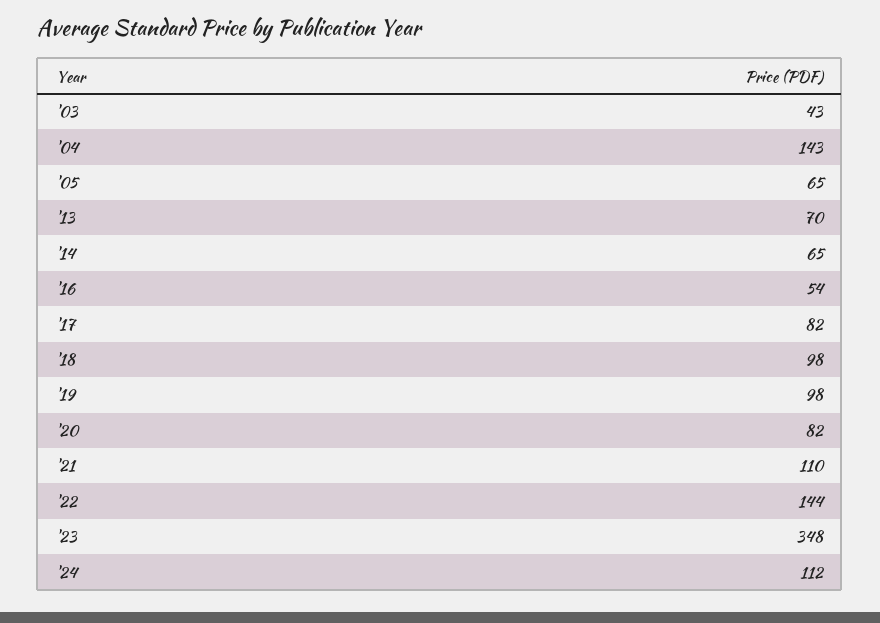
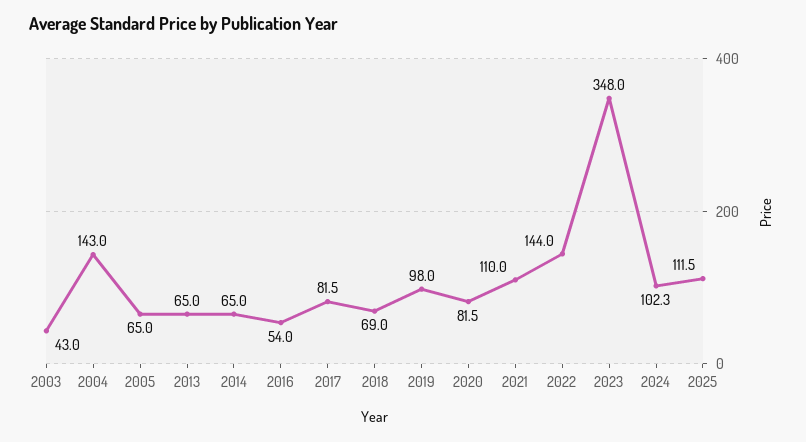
'13: 70 -> 65
'18: 98 -> 69
'24: 112 -> 102.3
2025: none -> 111.5

